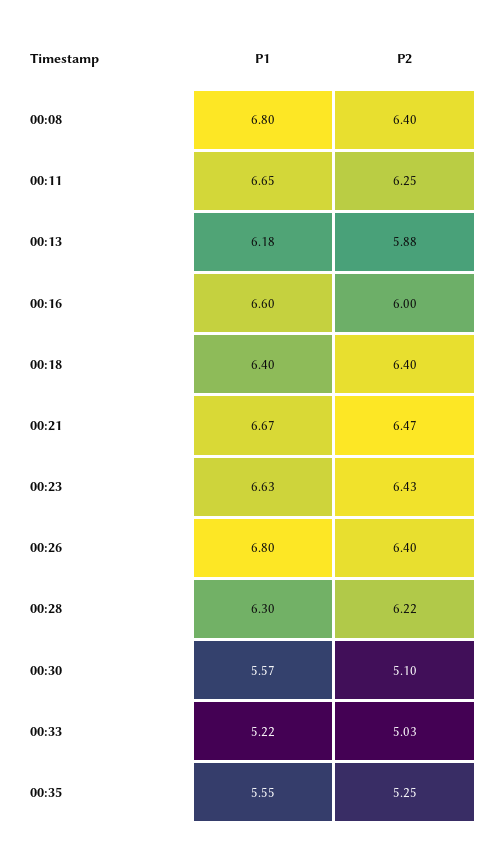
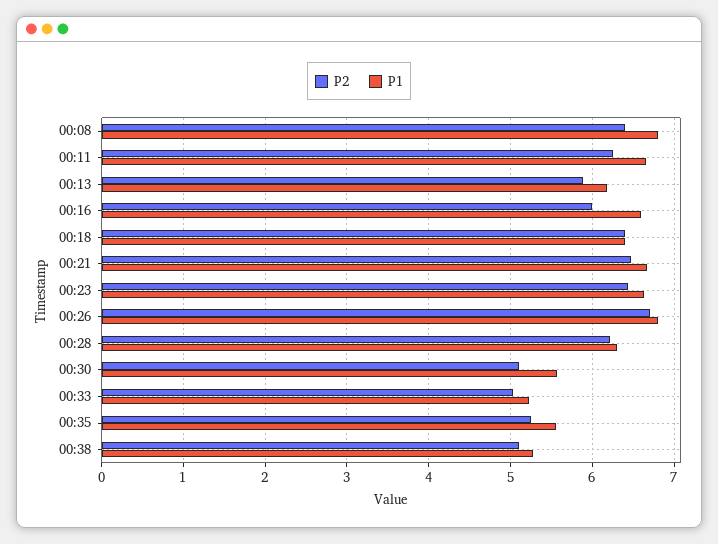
P2, 00:26: 6.4 -> 6.7
P2, 00:38: none -> 5.1
P1, 00:38: none -> 5.3

